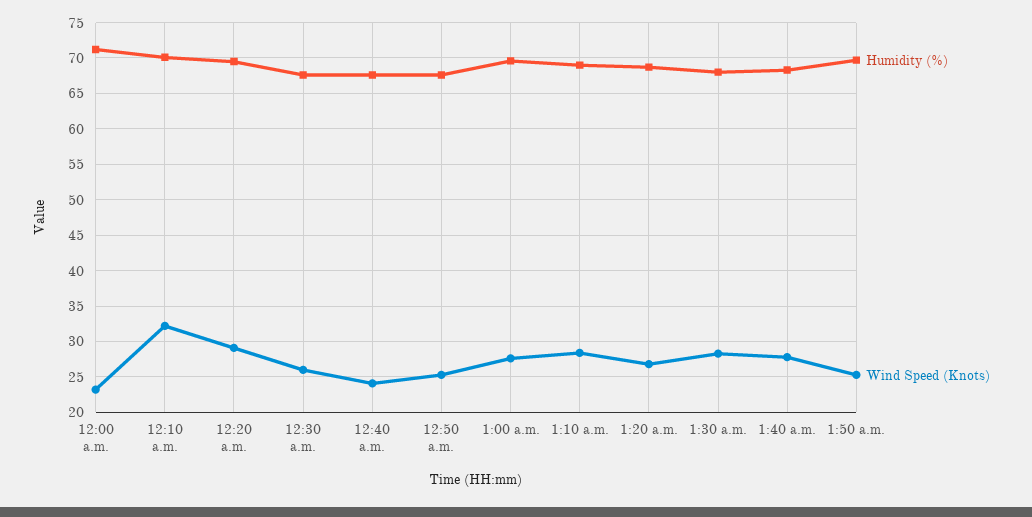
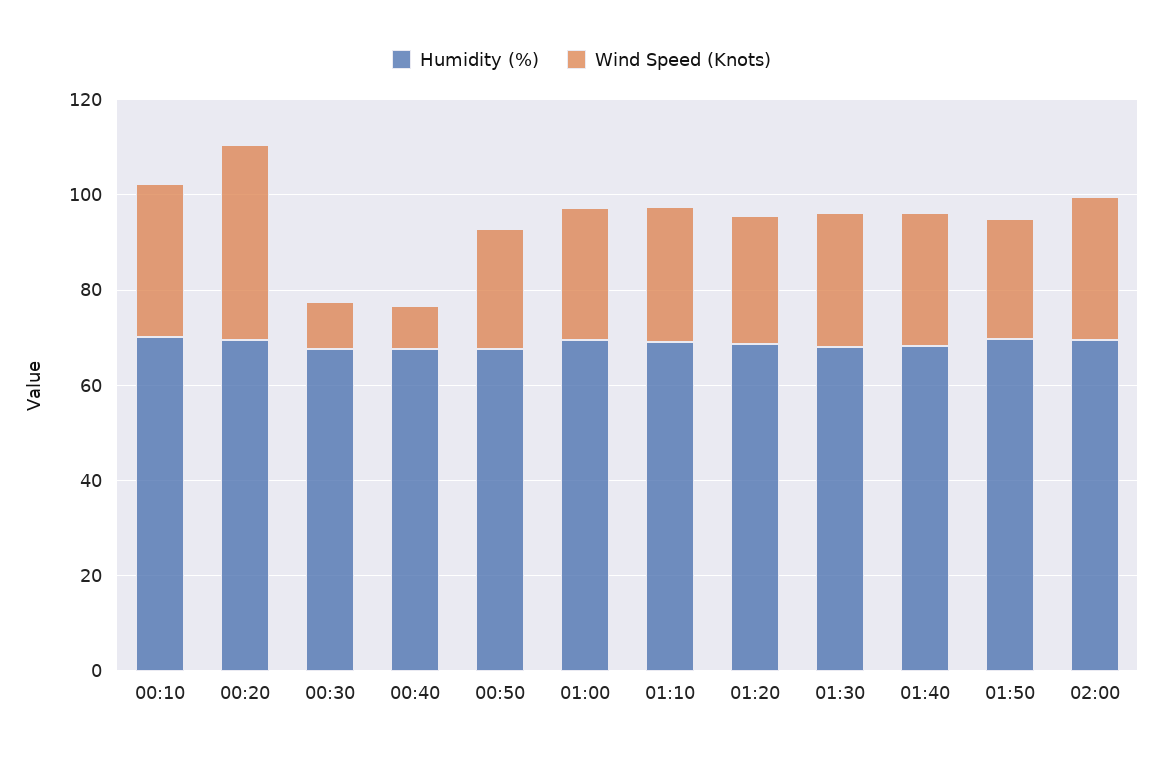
Humidity (%), 12:00 a.m.: 71 -> none
Wind Speed (Knots), 12:00 a.m.: 23 -> none
Wind Speed (Knots), 12:20 a.m.: 29 -> 40
Wind Speed (Knots), 12:30 a.m.: 26 -> 10
Wind Speed (Knots), 12:40 a.m.: 24 -> 10
Humidity (%), 02:00: none -> 70
Wind Speed (Knots), 02:00: none -> 30

